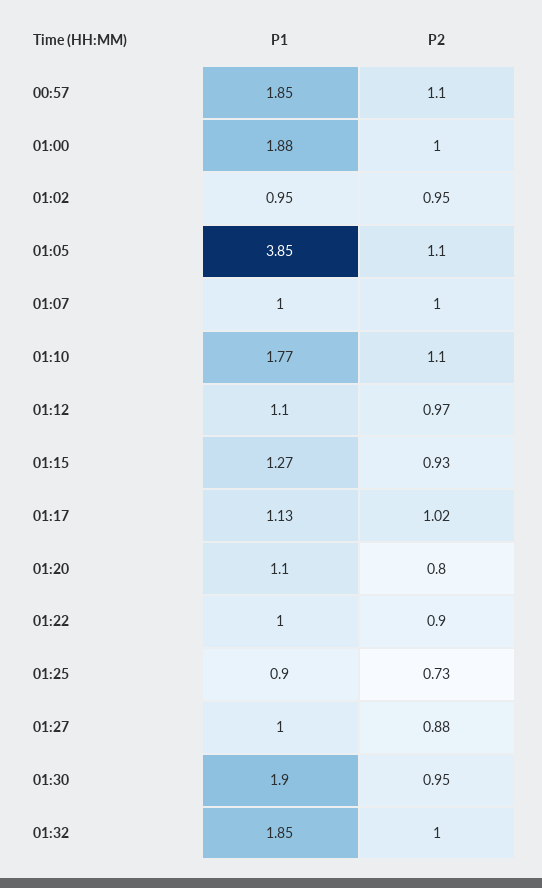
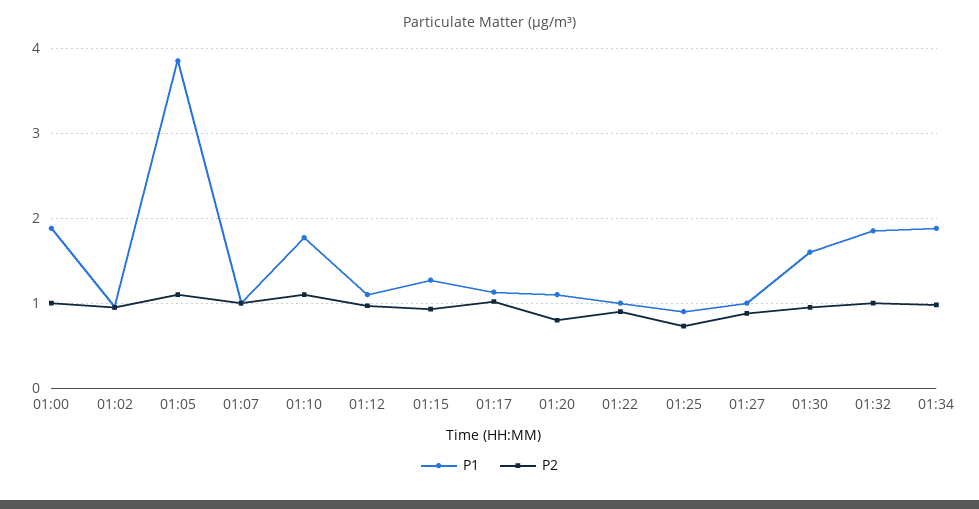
P1, 00:57: 1.85 -> none
P2, 00:57: 1.1 -> none
P1, 01:30: 1.9 -> 1.6
P1, 01:34: none -> 1.9
P2, 01:34: none -> 1

